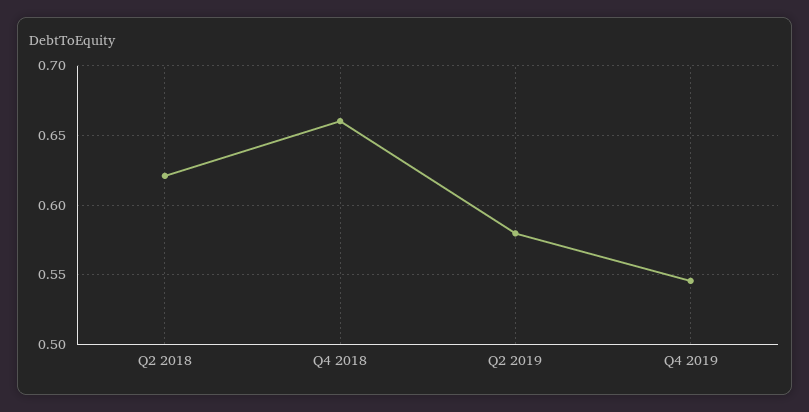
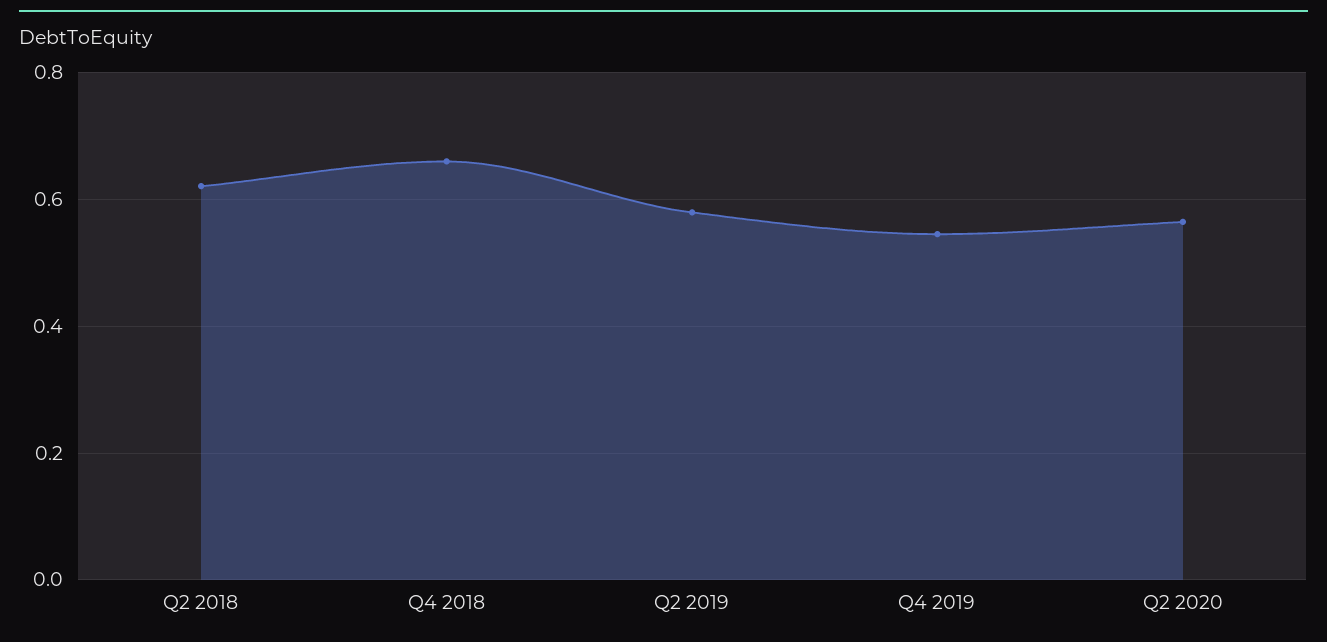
Q2 2020: none -> 0.56

